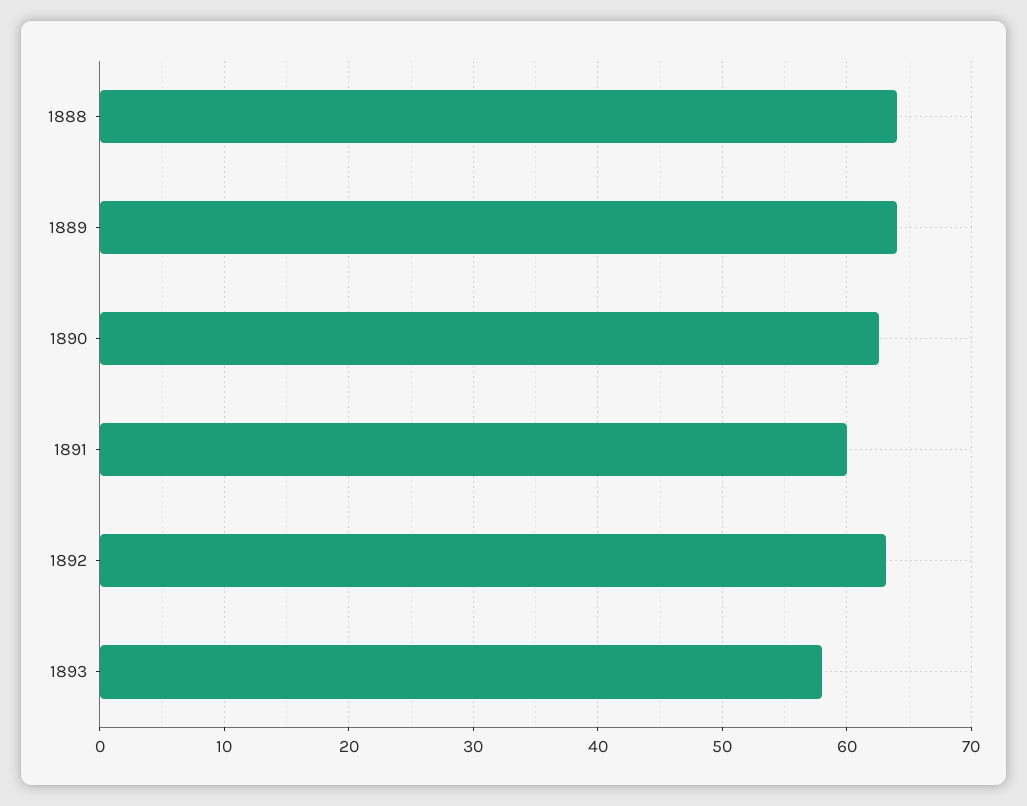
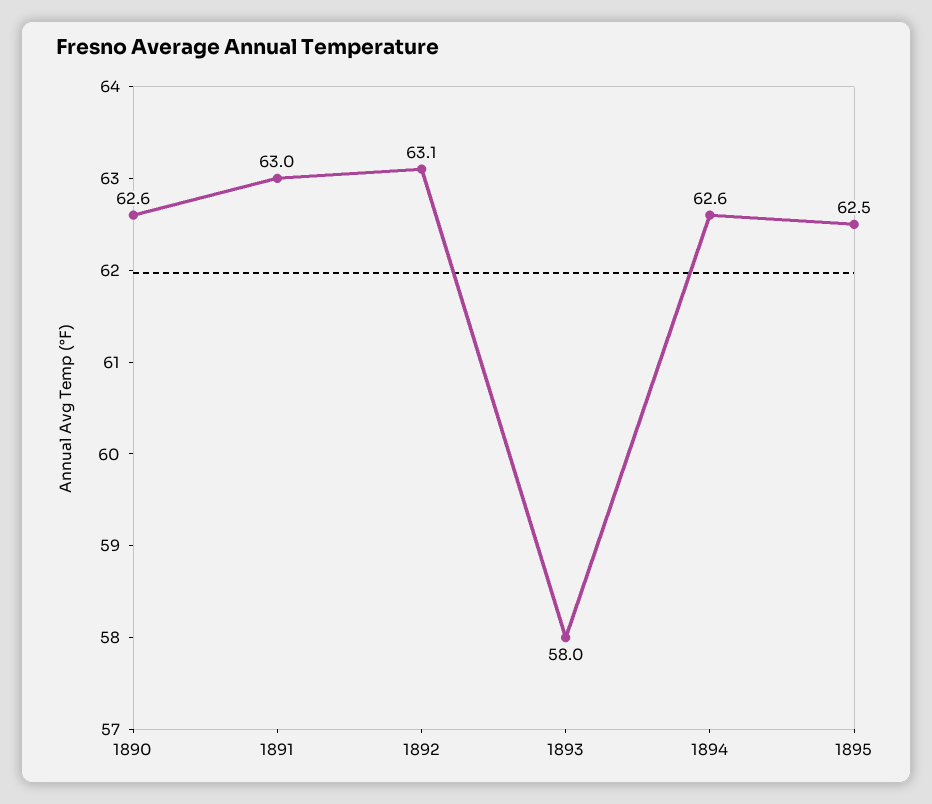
1888: 64 -> none
1889: 64 -> none
1891: 60 -> 63
1894: none -> 62.6
1895: none -> 62.5

